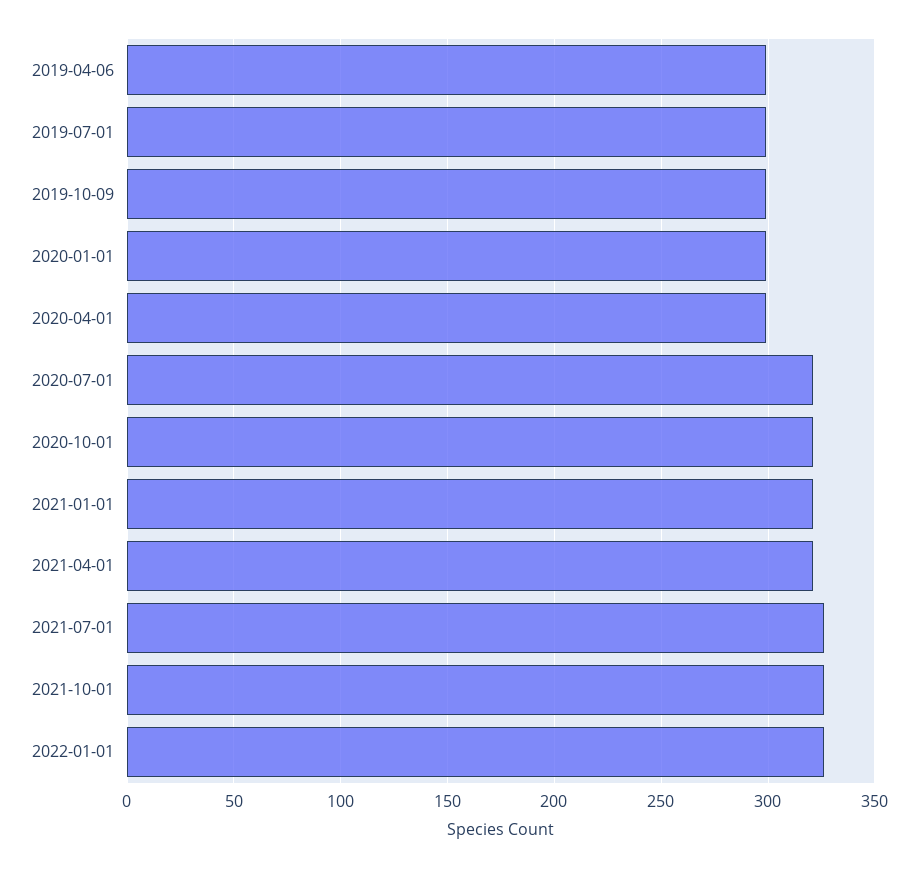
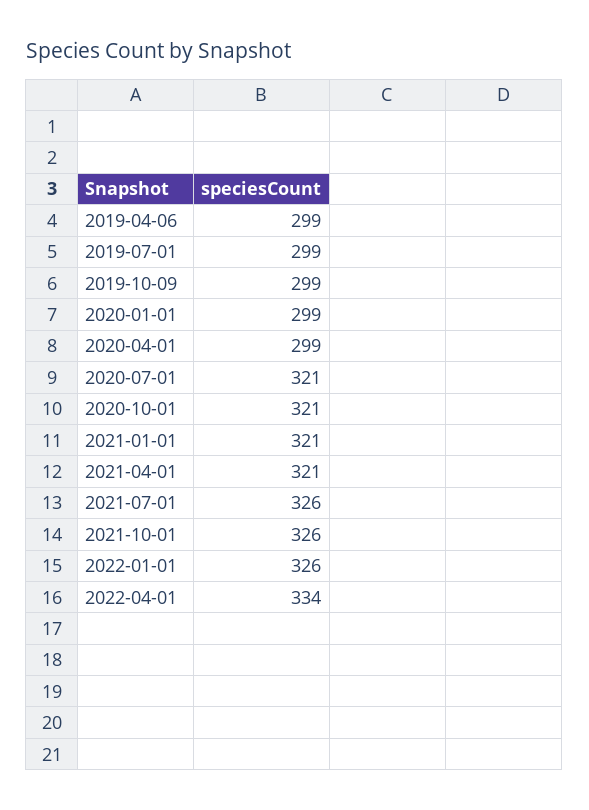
2022-04-01: none -> 334

